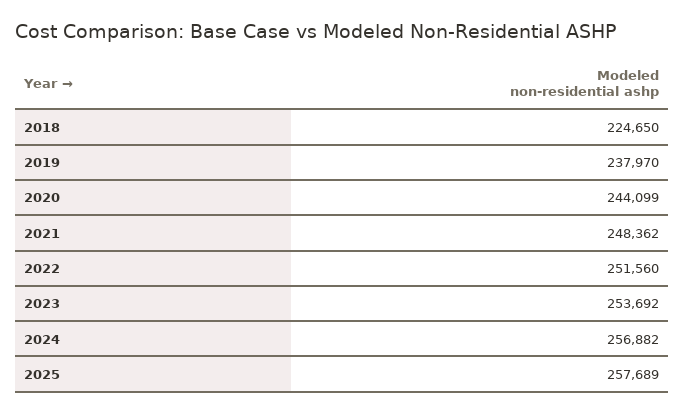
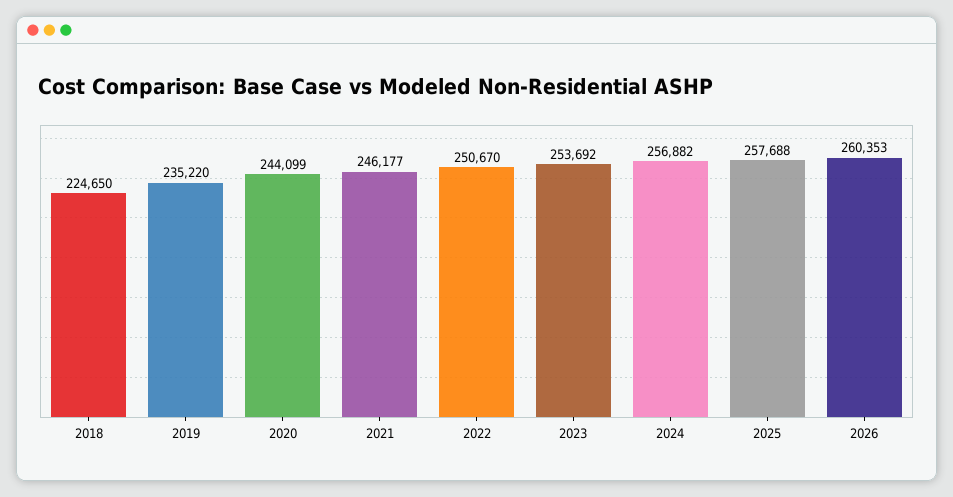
2019: 237970 -> 235220
2021: 248362 -> 246177
2022: 251560 -> 250670
2025: 257689 -> 257688
2026: none -> 260353

